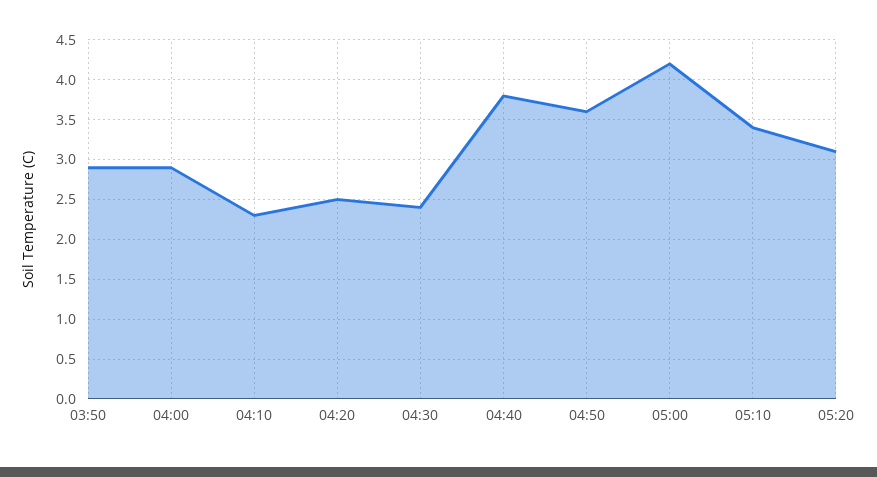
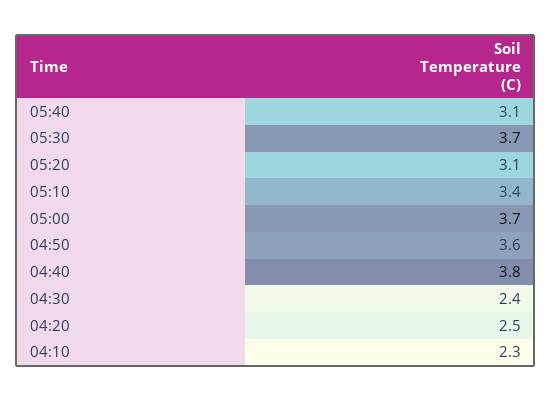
03:50: 2.9 -> none
04:00: 2.9 -> none
05:00: 4.2 -> 3.7
05:40: none -> 3.1
05:30: none -> 3.7

